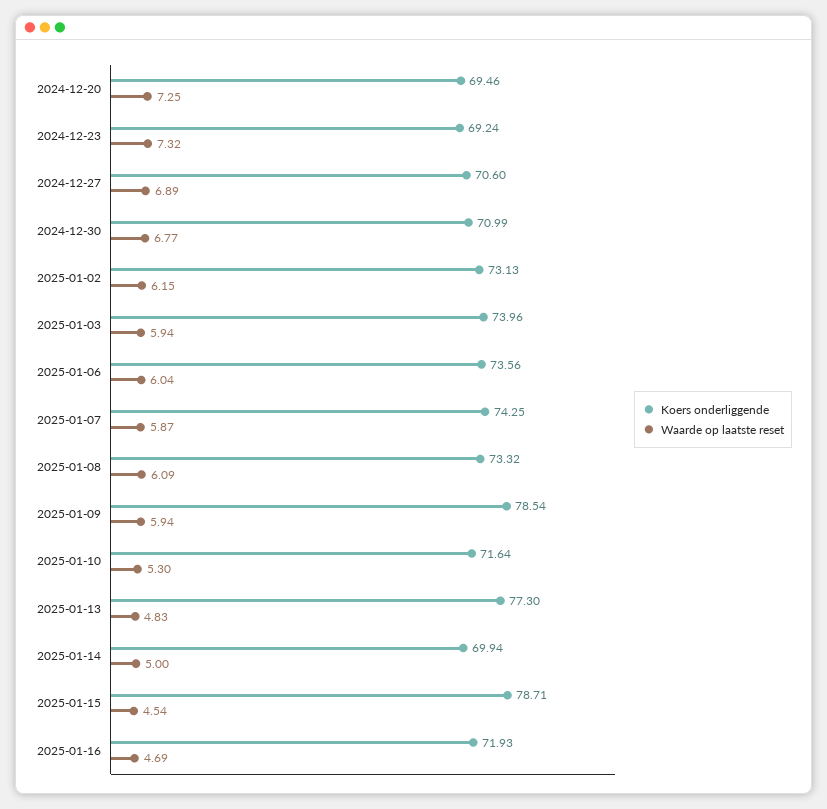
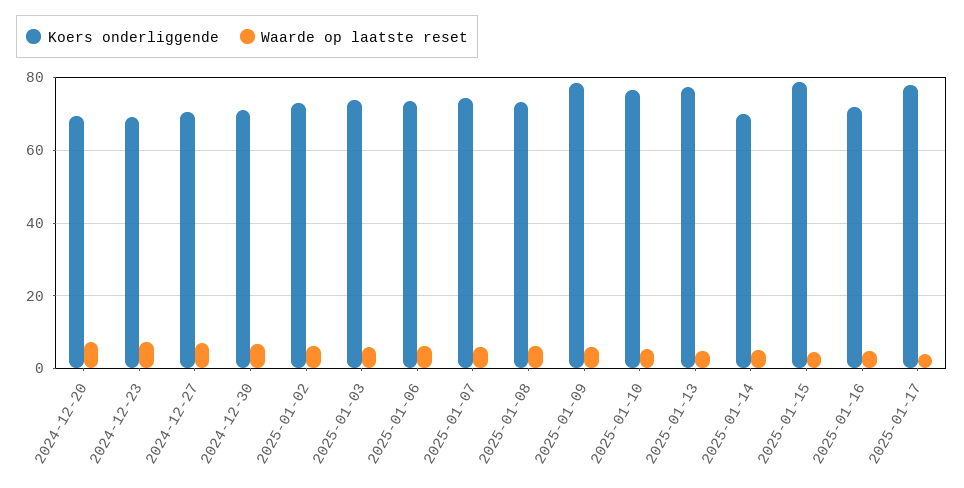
Koers onderliggende, 2025-01-10: 71.64 -> 76
Koers onderliggende, 2025-01-17: none -> 78
Waarde op laatste reset, 2025-01-17: none -> 4

